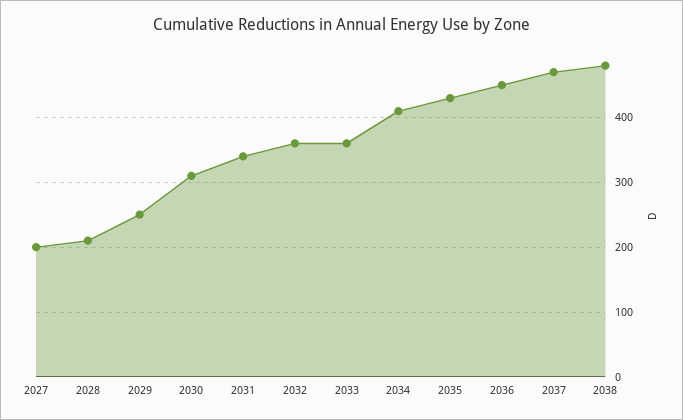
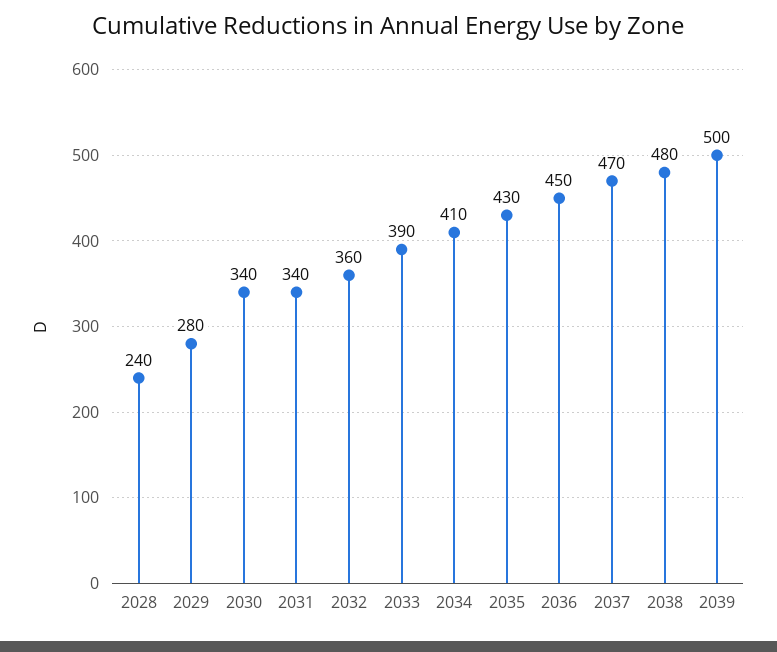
2027: 200 -> none
2028: 210 -> 240
2029: 250 -> 280
2030: 310 -> 340
2033: 360 -> 390
2039: none -> 500

